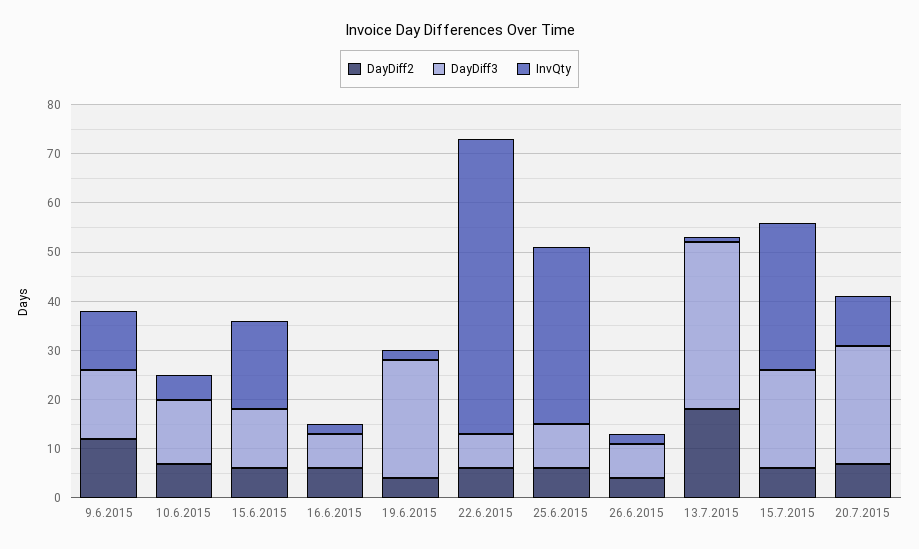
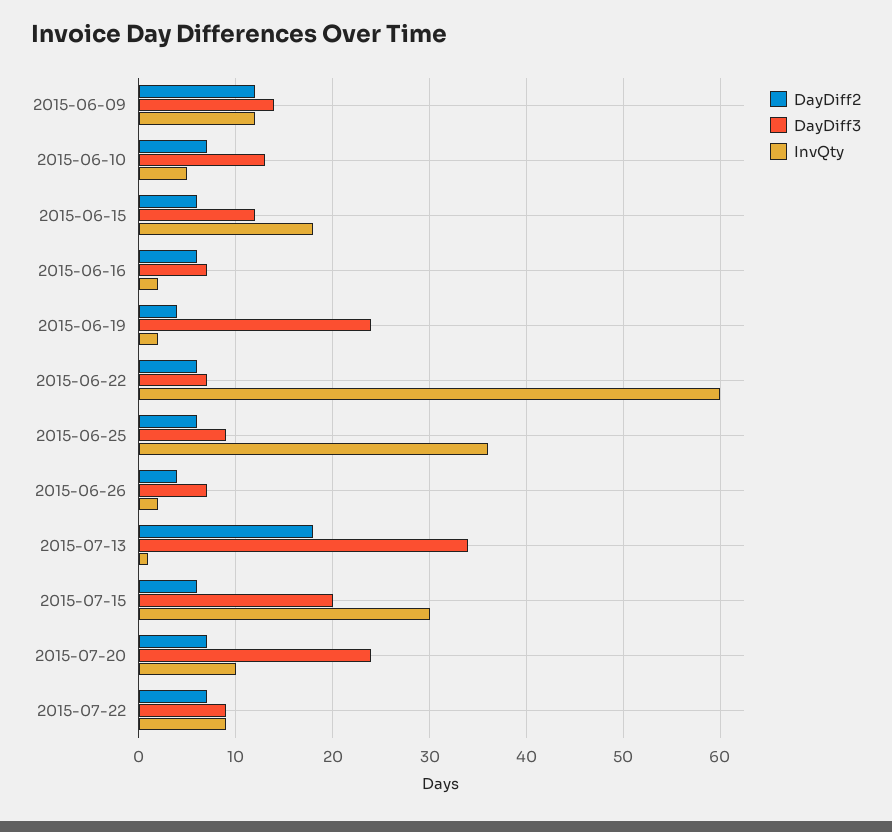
DayDiff2, 2015-07-22: none -> 7
DayDiff3, 2015-07-22: none -> 9
InvQty, 2015-07-22: none -> 9

